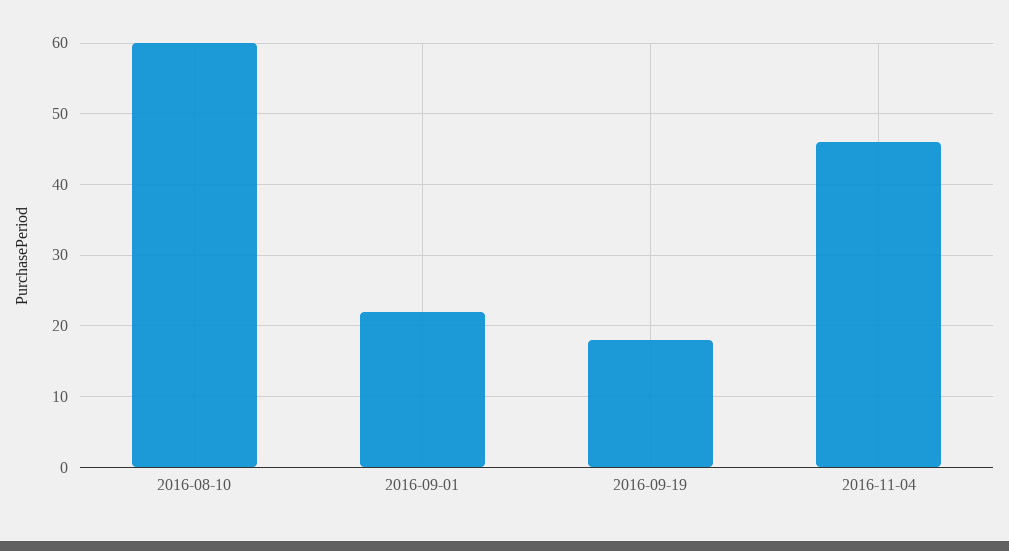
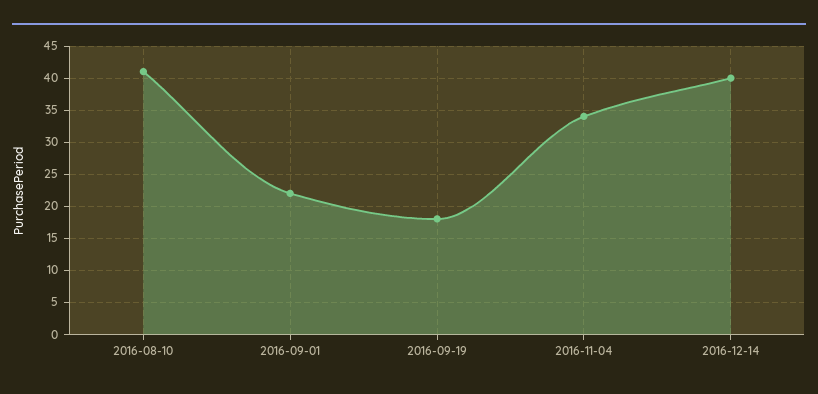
2016-08-10: 60 -> 41
2016-11-04: 46 -> 34
2016-12-14: none -> 40

